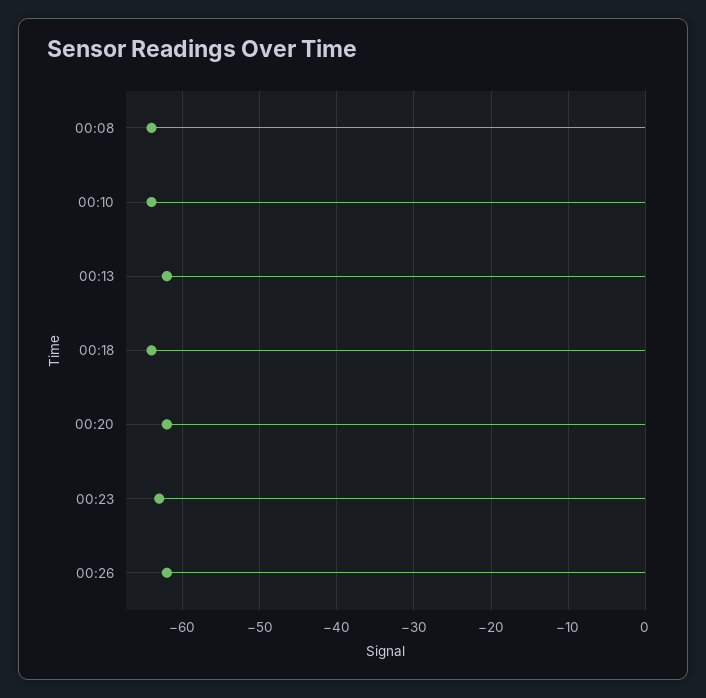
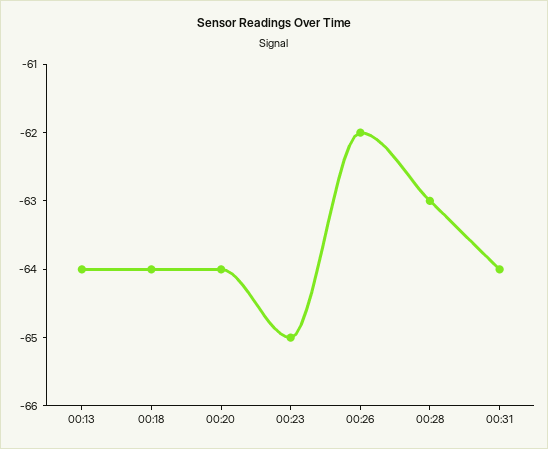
00:08: -64 -> none
00:10: -64 -> none
00:13: -62 -> -64
00:20: -62 -> -64
00:23: -63 -> -65
00:28: none -> -63
00:31: none -> -64

